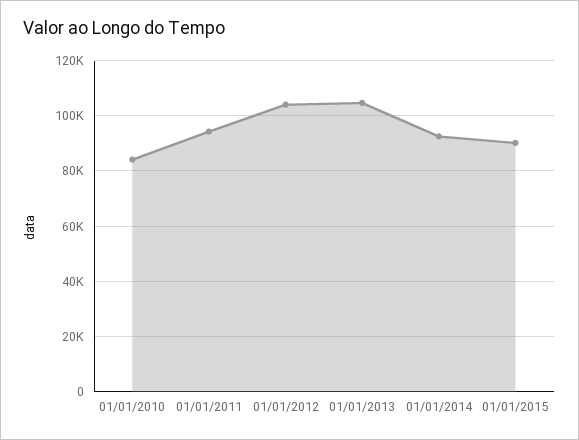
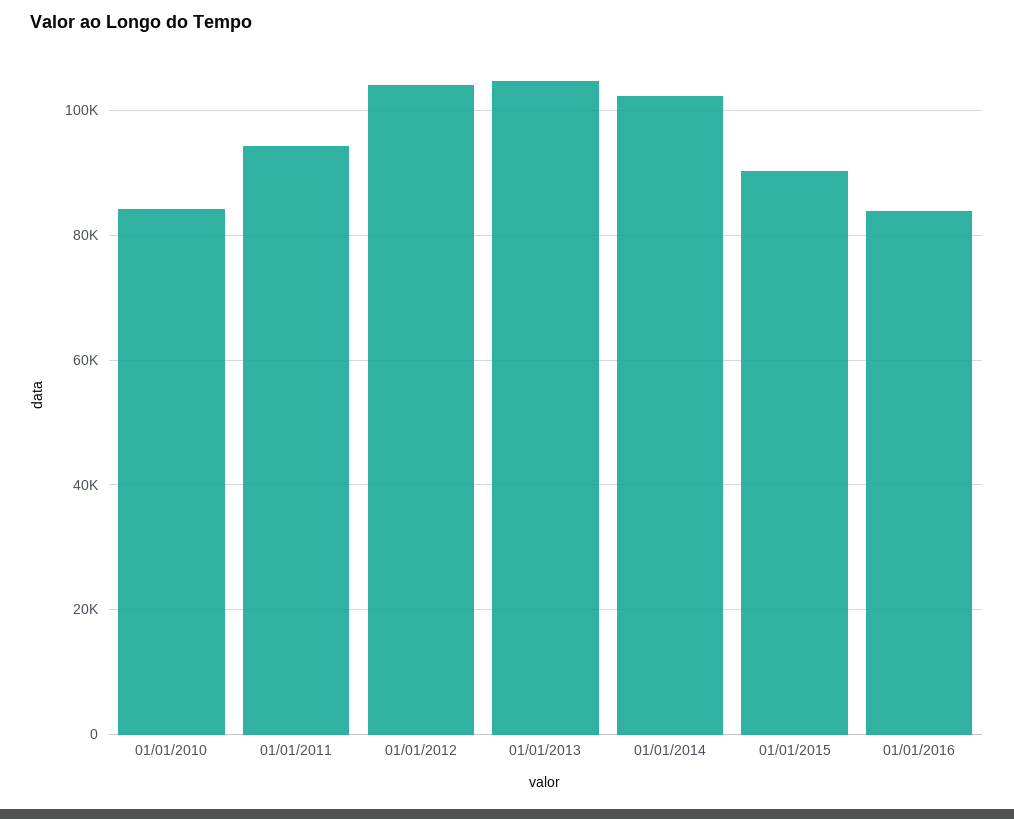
01/01/2014: 92500 -> 102000
01/01/2016: none -> 84000

